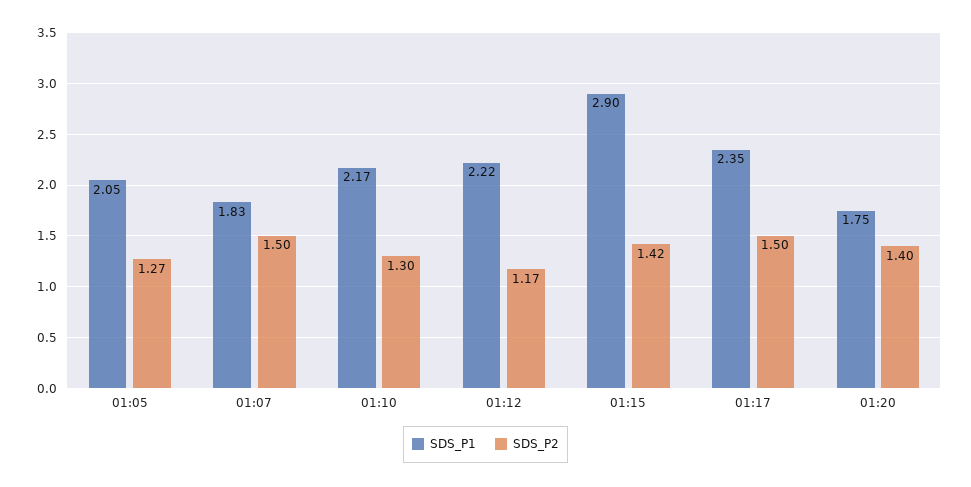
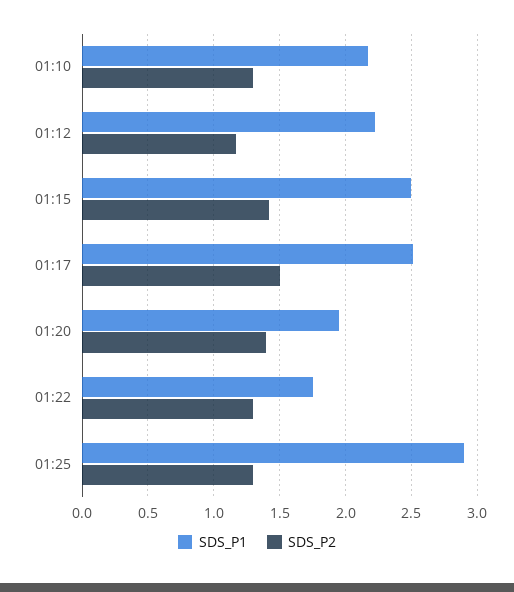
SDS_P1, 01:05: 2.05 -> none
SDS_P2, 01:05: 1.27 -> none
SDS_P1, 01:07: 1.83 -> none
SDS_P2, 01:07: 1.5 -> none
SDS_P1, 01:15: 2.9 -> 2.5
SDS_P1, 01:17: 2.35 -> 2.5
SDS_P1, 01:20: 1.75 -> 1.95
SDS_P1, 01:22: none -> 1.75
SDS_P2, 01:22: none -> 1.3
SDS_P1, 01:25: none -> 2.9
SDS_P2, 01:25: none -> 1.3

